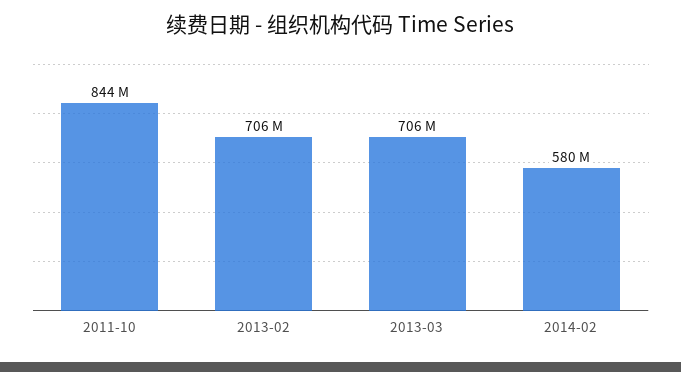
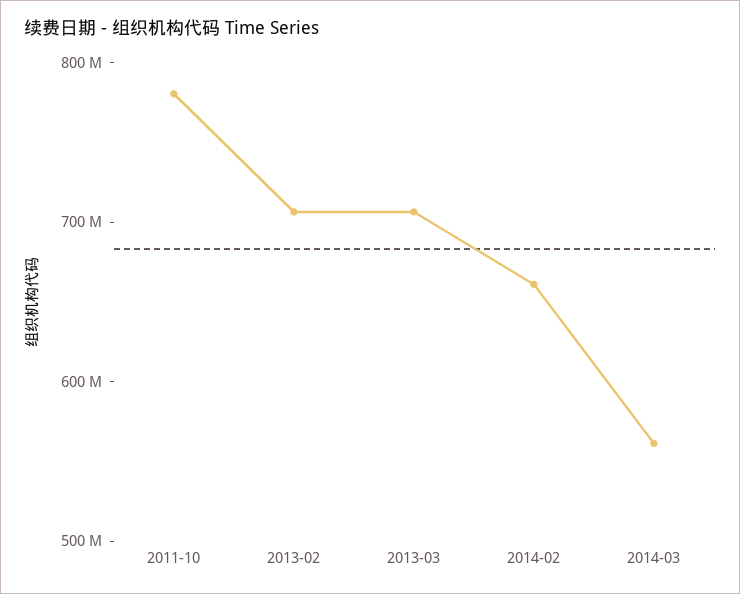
2011-10: 844000000 -> 780000000
2014-02: 580000000 -> 660000000
2014-03: none -> 560000000

